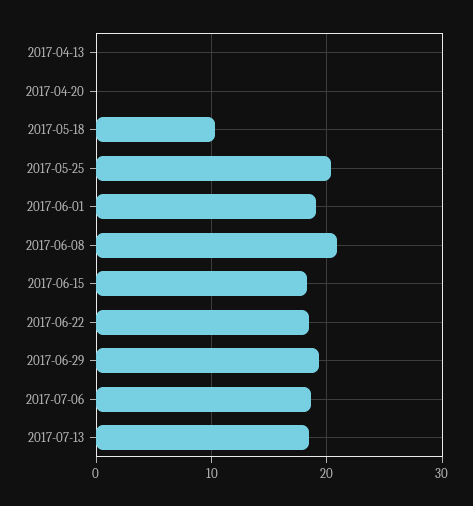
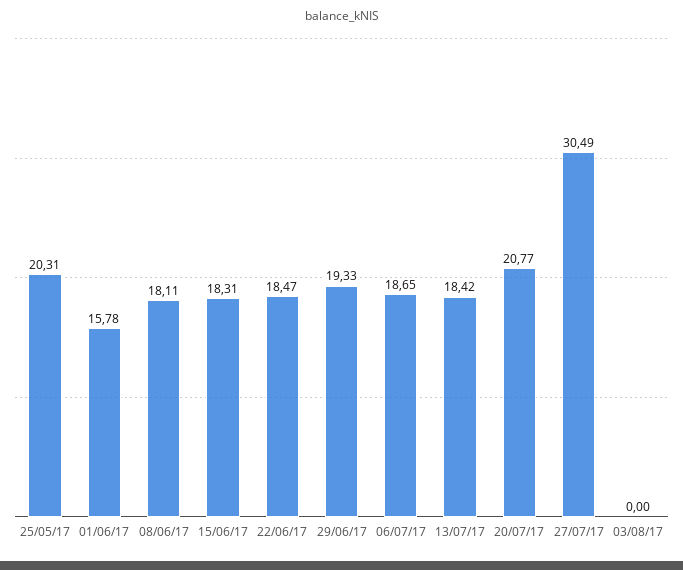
2017-04-13: 0 -> none
2017-04-20: 0 -> none
2017-05-18: 10 -> none
2017-06-01: 19 -> 15.78
2017-06-08: 21 -> 18.11
20/07/17: none -> 20.77
27/07/17: none -> 30.49
03/08/17: none -> 0

